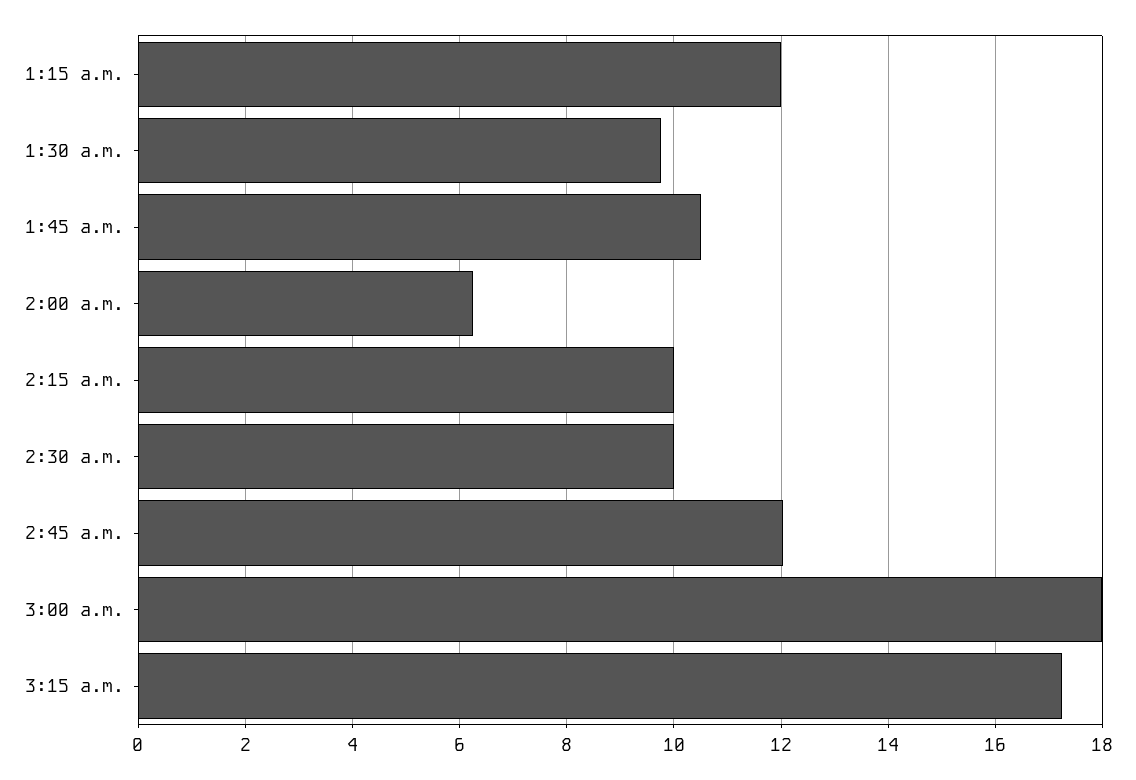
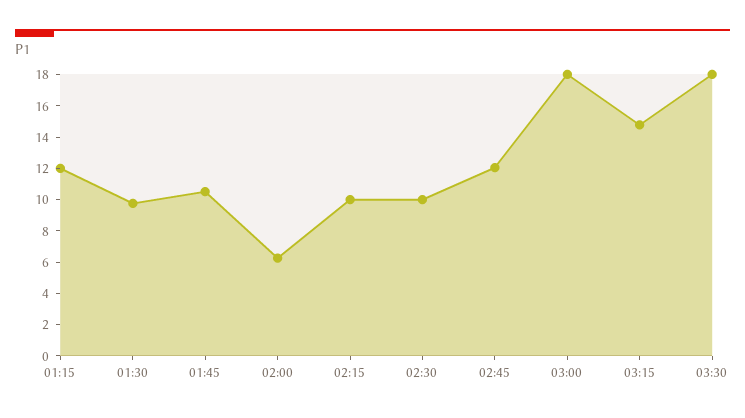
3:15 a.m.: 17.2 -> 15
03:30: none -> 18

